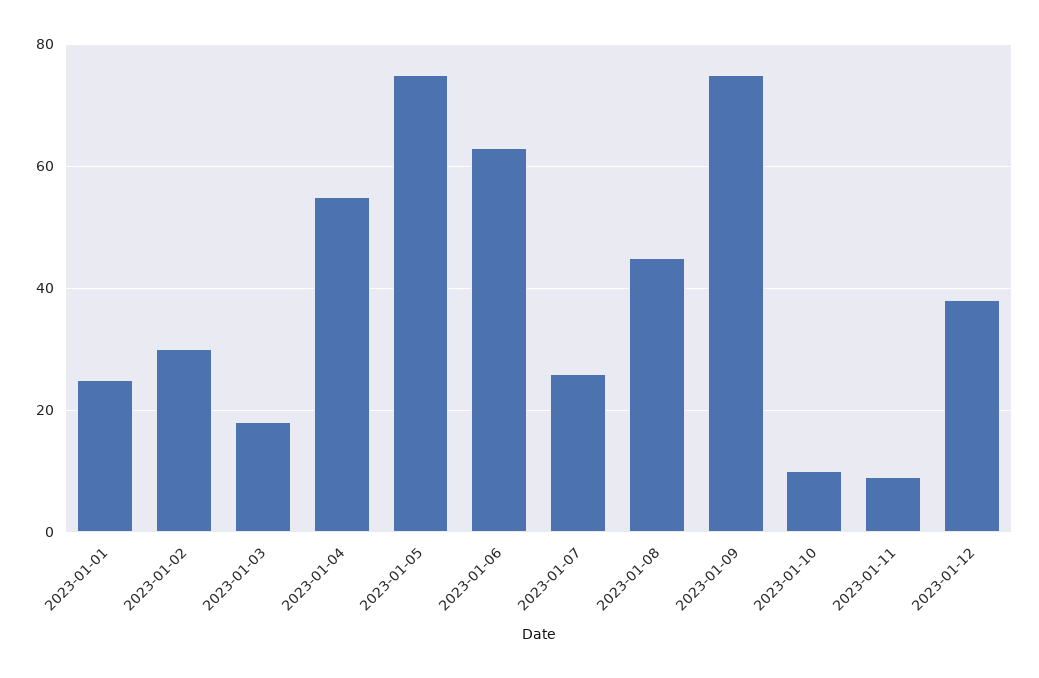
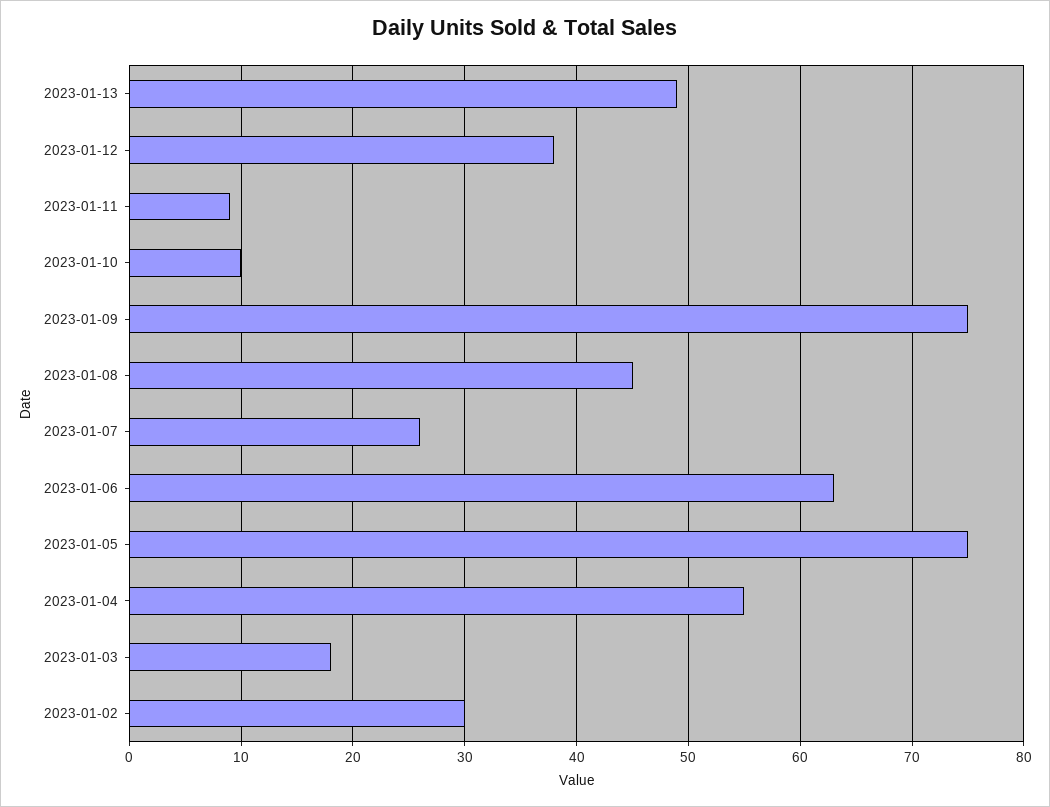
2023-01-01: 25 -> none
2023-01-13: none -> 49

